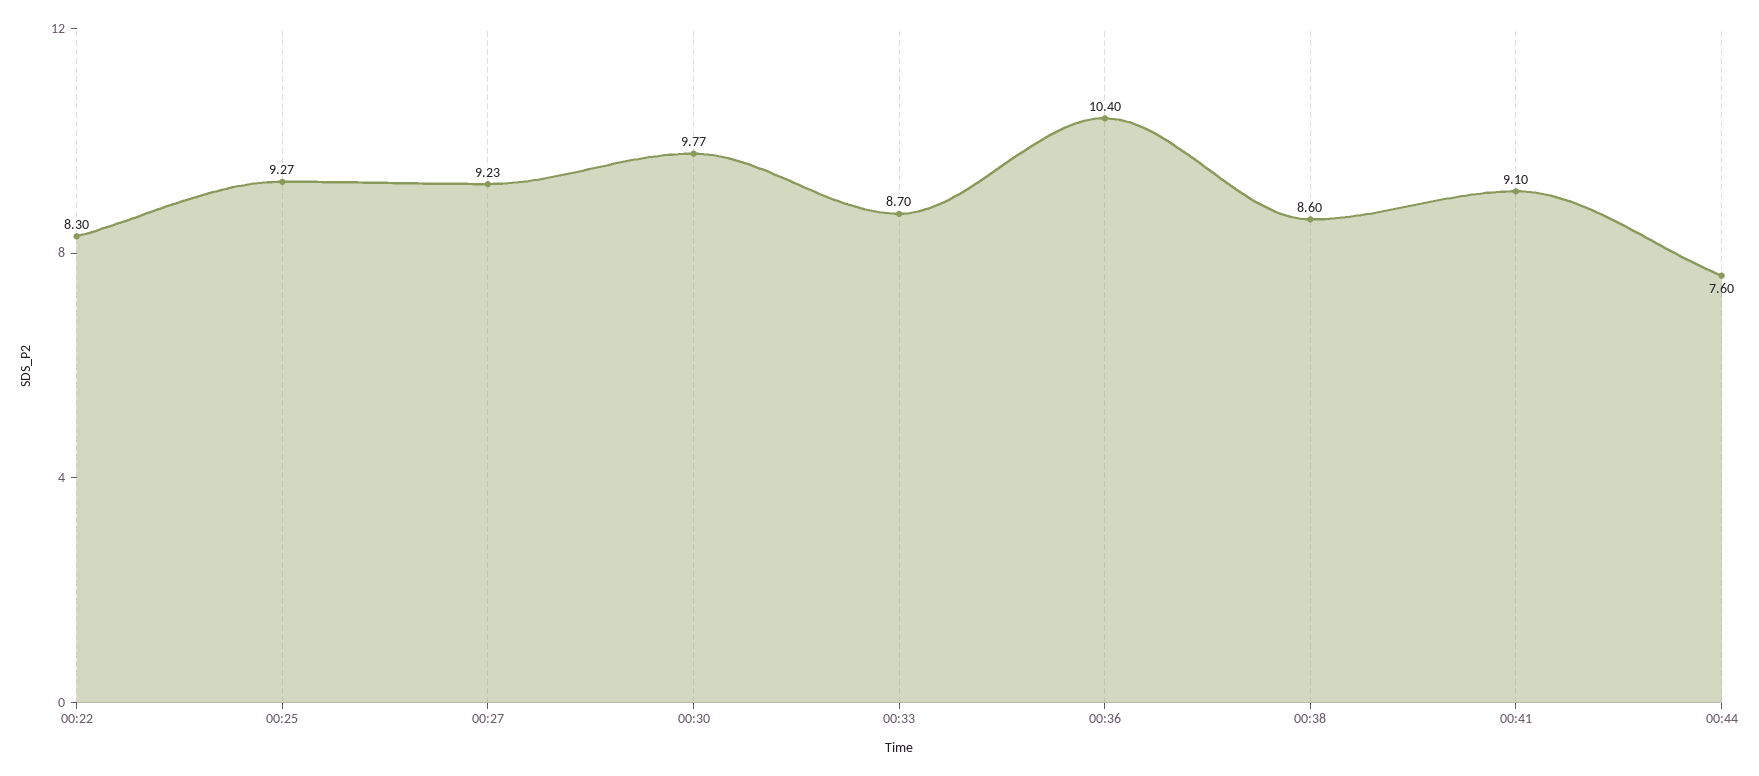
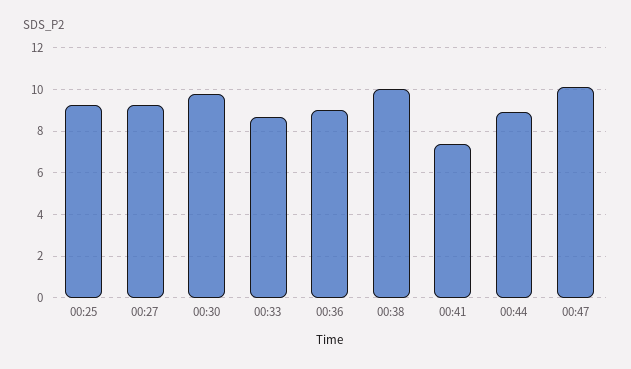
00:22: 8.3 -> none
00:36: 10.4 -> 9
00:38: 8.6 -> 10
00:41: 9.1 -> 7.5
00:44: 7.6 -> 9
00:47: none -> 10

